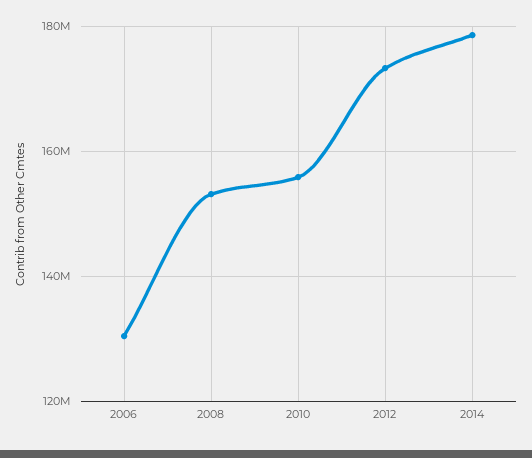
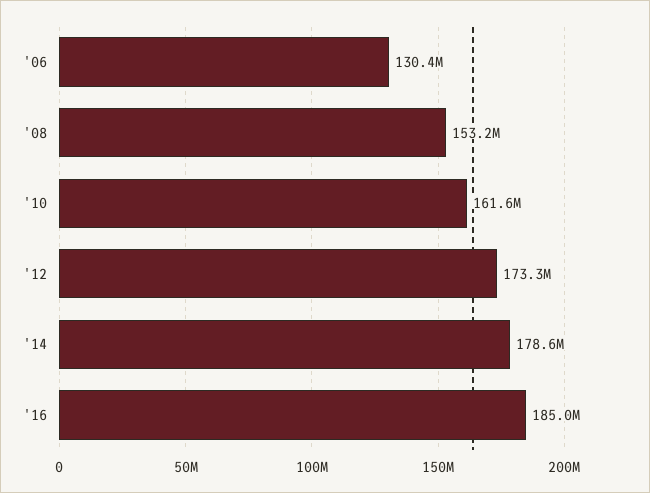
2010: 156000000 -> 161600000
'16: none -> 185000000

